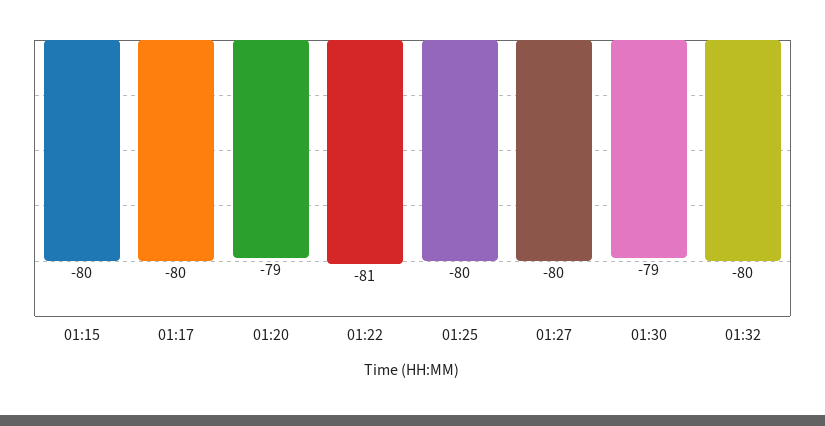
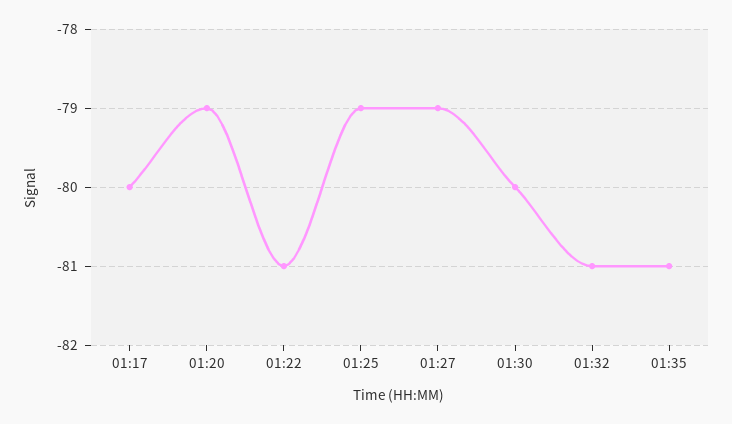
01:15: -80 -> none
01:25: -80 -> -79
01:27: -80 -> -79
01:30: -79 -> -80
01:32: -80 -> -81
01:35: none -> -81

